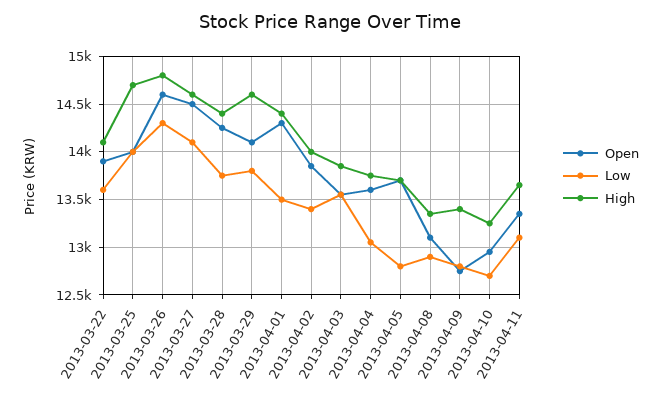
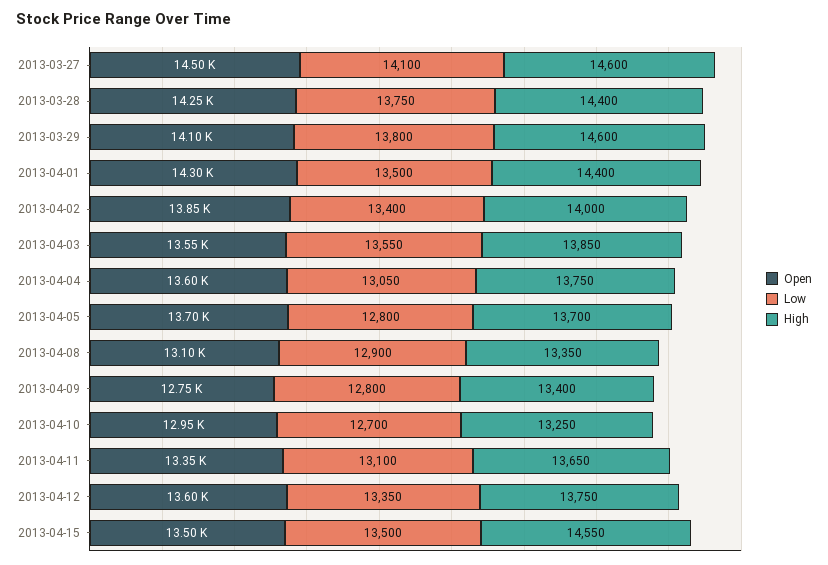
Open, 2013-03-22: 13900 -> none
Low, 2013-03-22: 13600 -> none
High, 2013-03-22: 14100 -> none
Open, 2013-03-25: 14000 -> none
Low, 2013-03-25: 14000 -> none
High, 2013-03-25: 14700 -> none
Open, 2013-03-26: 14600 -> none
Low, 2013-03-26: 14300 -> none
High, 2013-03-26: 14800 -> none
Open, 2013-04-12: none -> 13600
Low, 2013-04-12: none -> 13350
High, 2013-04-12: none -> 13750
Open, 2013-04-15: none -> 13500
Low, 2013-04-15: none -> 13500
High, 2013-04-15: none -> 14550

